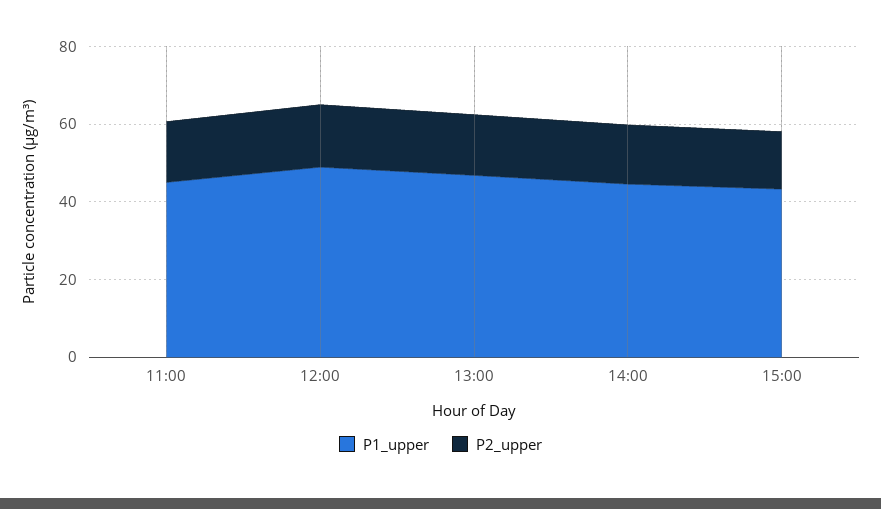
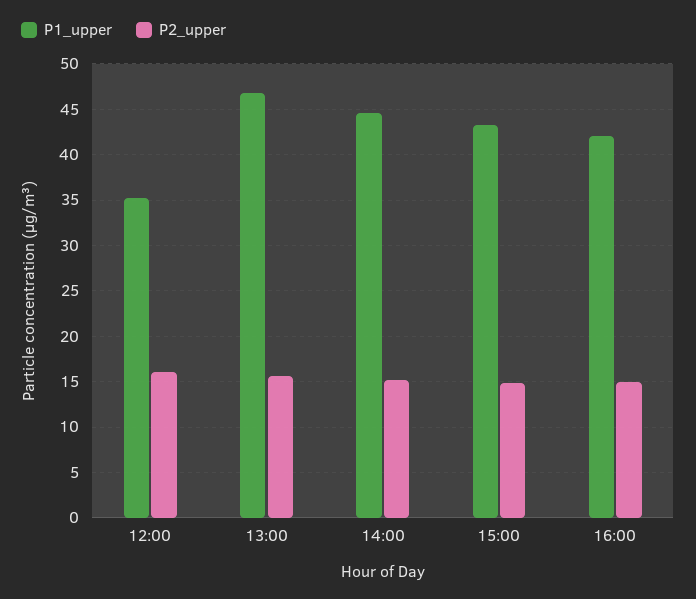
P1_upper, 11:00: 45 -> none
P2_upper, 11:00: 15 -> none
P1_upper, 12:00: 50 -> 35
P1_upper, 16:00: none -> 42
P2_upper, 16:00: none -> 15

